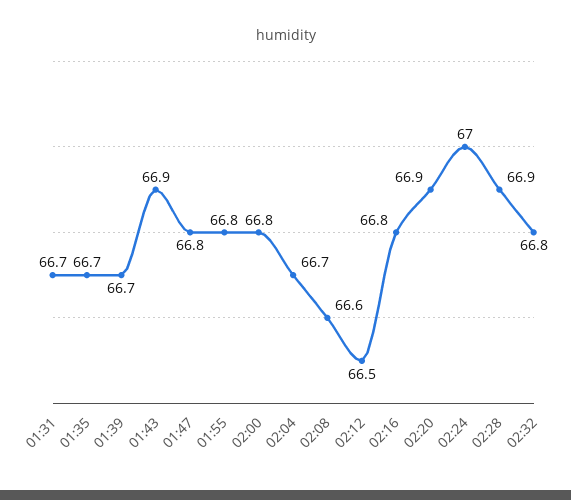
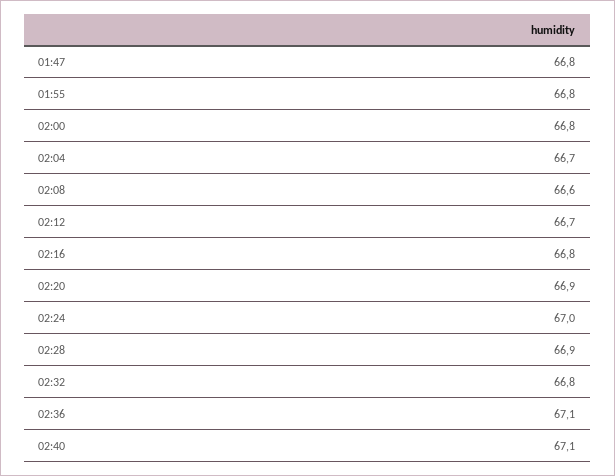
01:31: 66.7 -> none
01:35: 66.7 -> none
01:39: 66.7 -> none
01:43: 66.9 -> none
02:12: 66.5 -> 66.7
02:36: none -> 67.1
02:40: none -> 67.1

